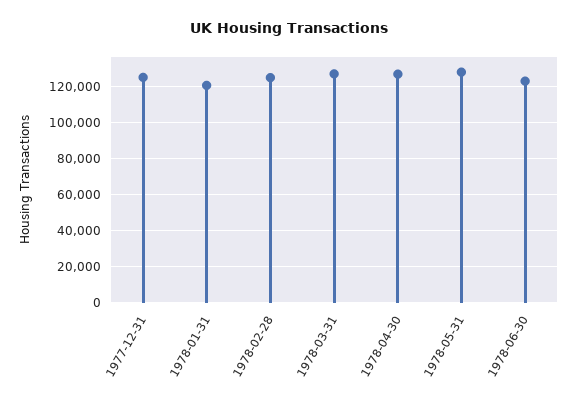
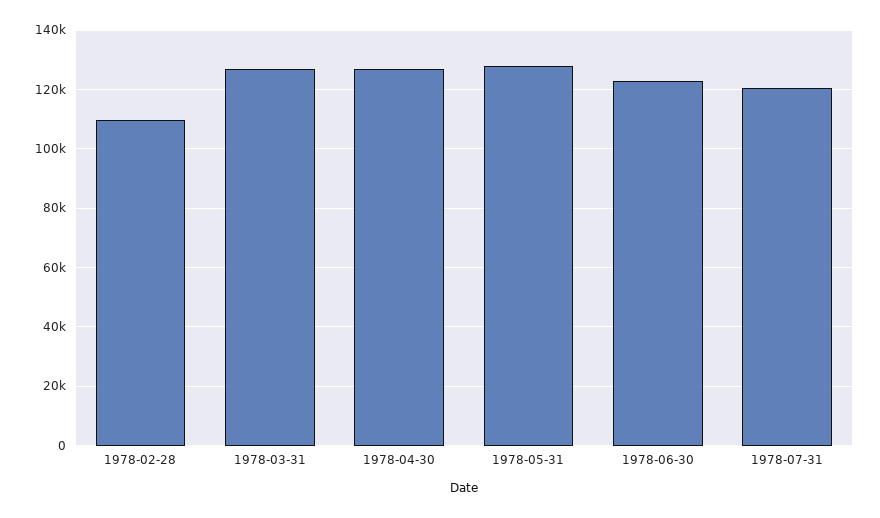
1977-12-31: 125000 -> none
1978-01-31: 120000 -> none
1978-02-28: 125000 -> 110000
1978-07-31: none -> 120000

